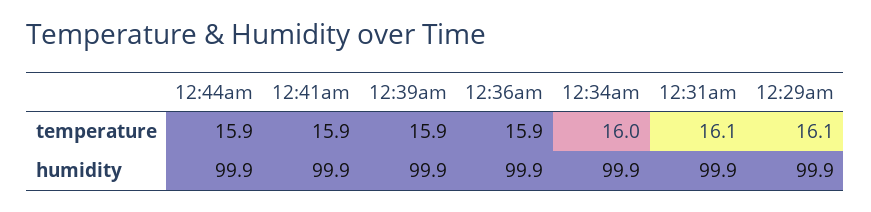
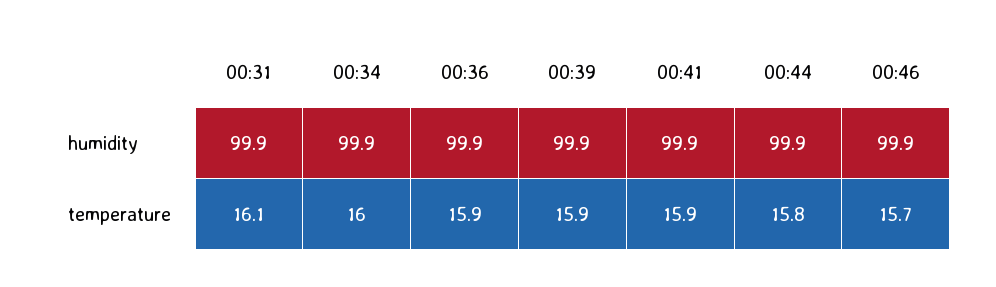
12:44am, temperature: 15.9 -> 15.8
12:29am, temperature: 16.1 -> none
12:29am, humidity: 99.9 -> none
00:46, humidity: none -> 99.9
00:46, temperature: none -> 15.7

